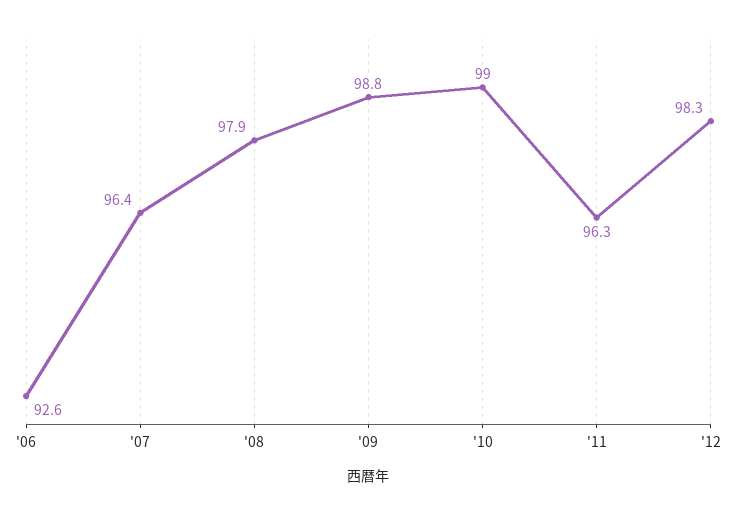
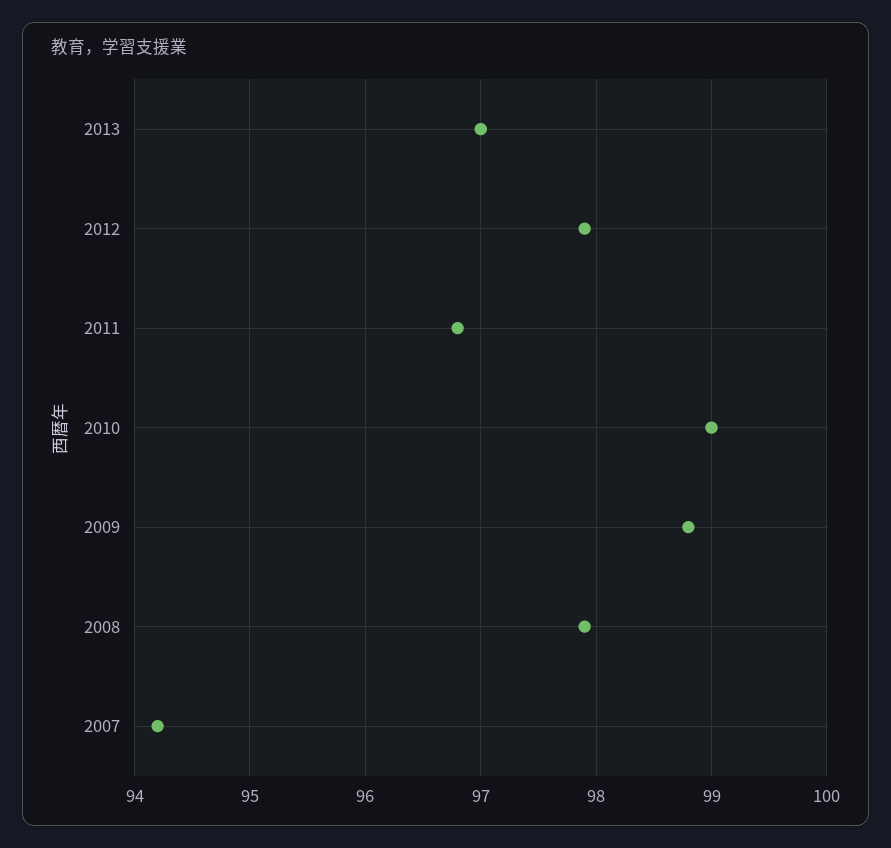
'06: 92.6 -> none
'07: 96.4 -> 94.2
'11: 96.3 -> 96.8
'12: 98.3 -> 97.9
2013: none -> 97

